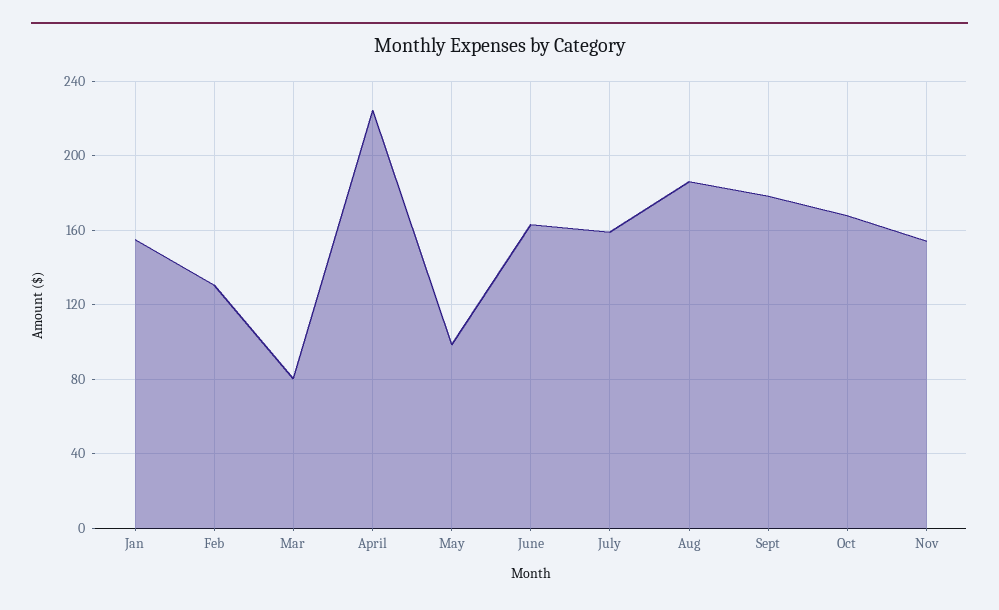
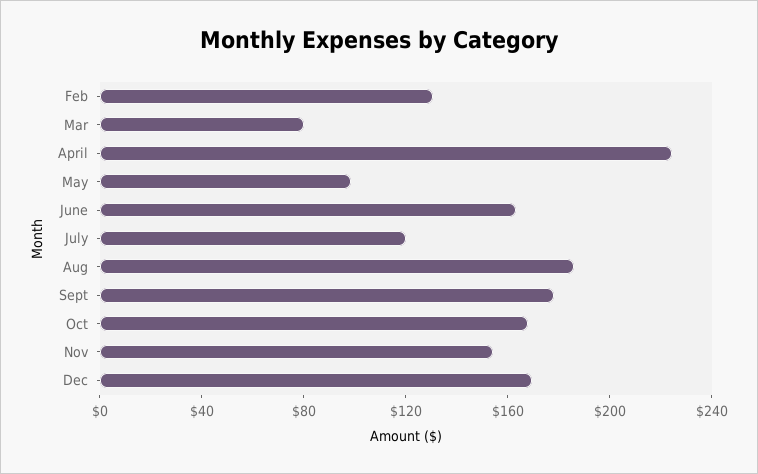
Jan: 155 -> none
July: 160 -> 120
Dec: none -> 170

